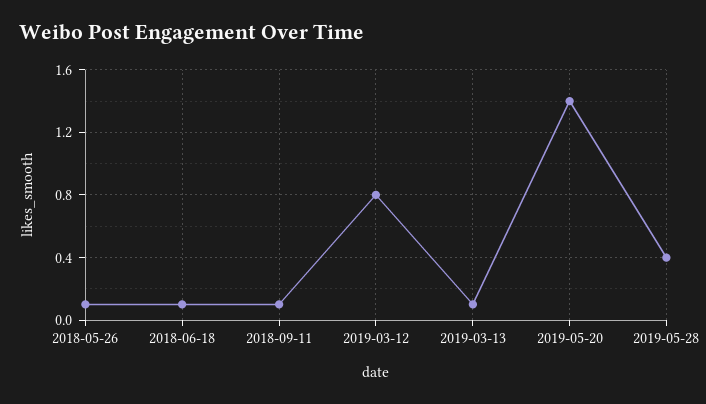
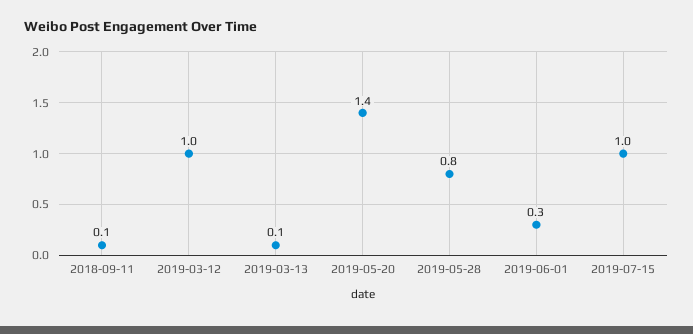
2018-05-26: 0.1 -> none
2018-06-18: 0.1 -> none
2019-03-12: 0.8 -> 1
2019-05-28: 0.4 -> 0.8
2019-06-01: none -> 0.3
2019-07-15: none -> 1

